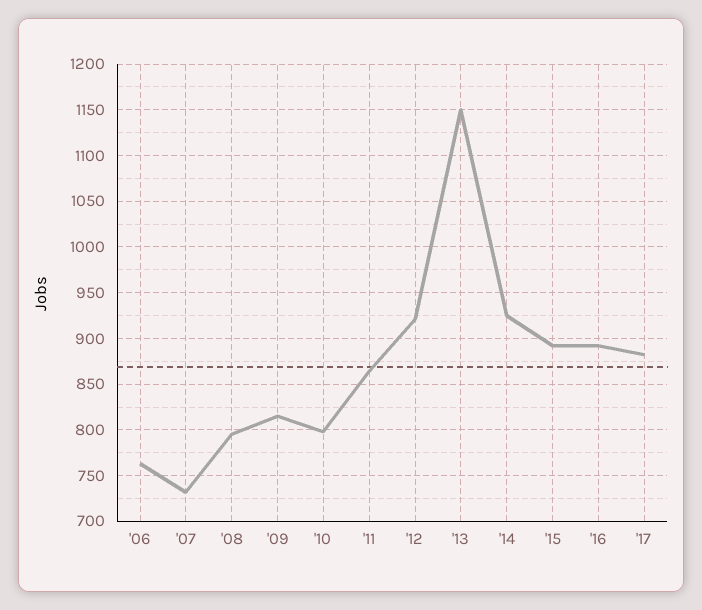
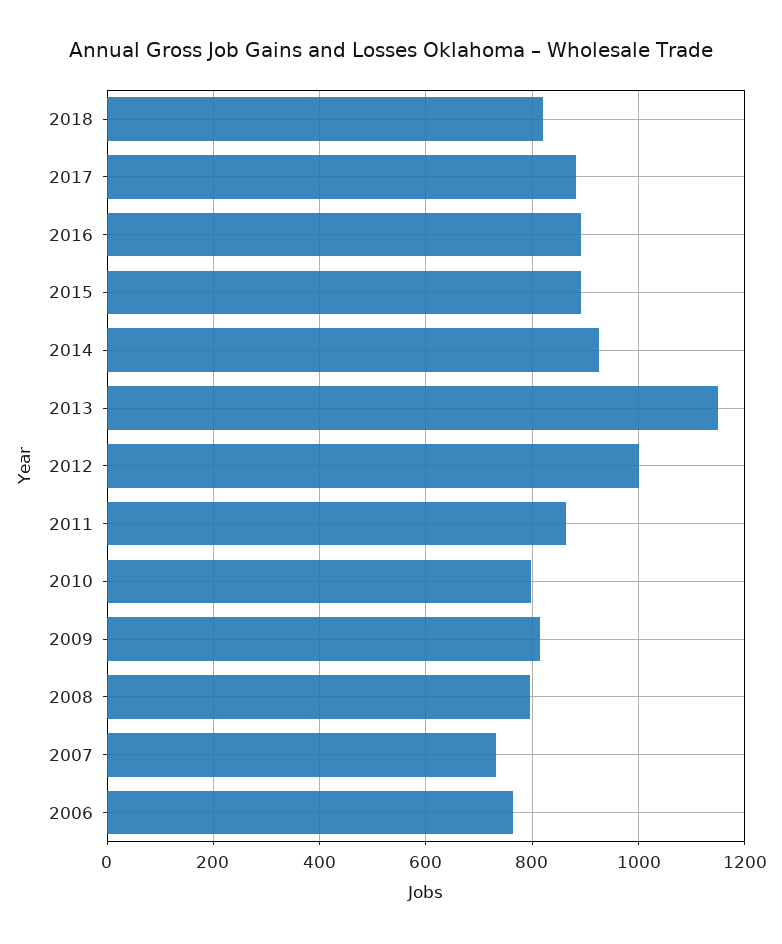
'12: 920 -> 1000
2018: none -> 820

